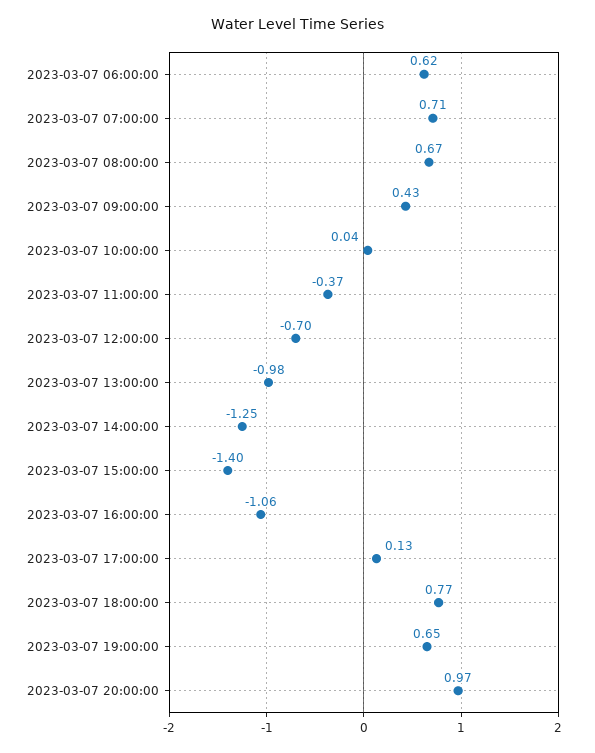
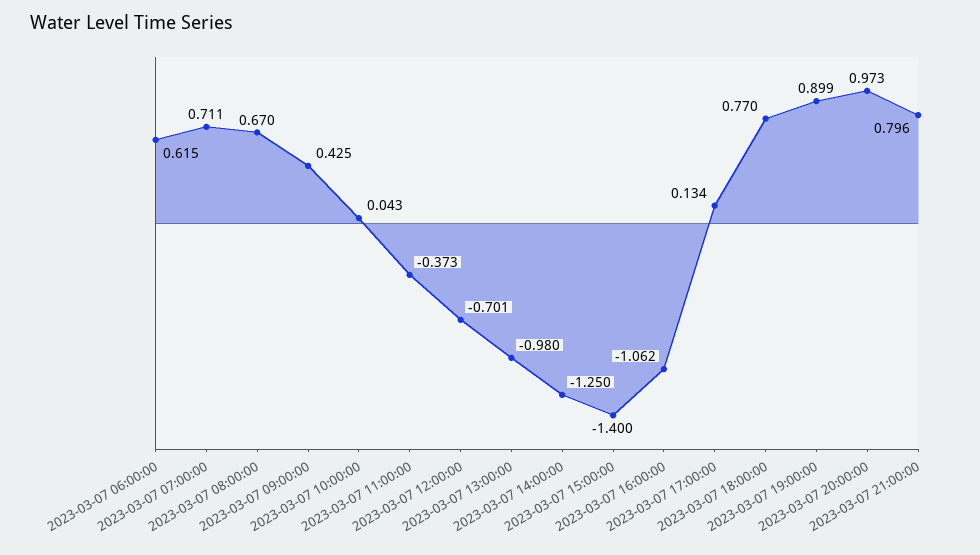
2023-03-07 19:00:00: 0.65 -> 0.899
2023-03-07 21:00:00: none -> 0.796

